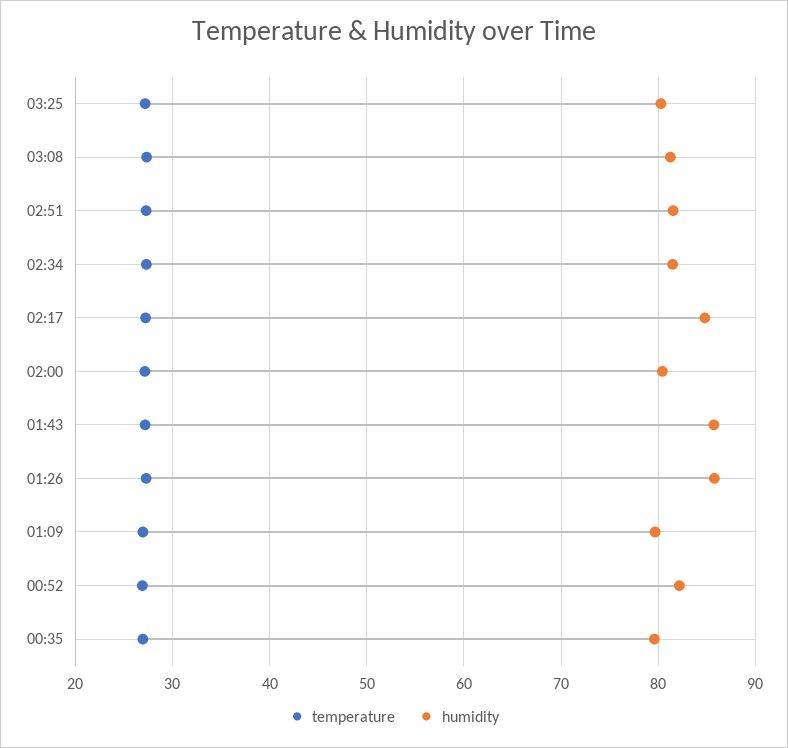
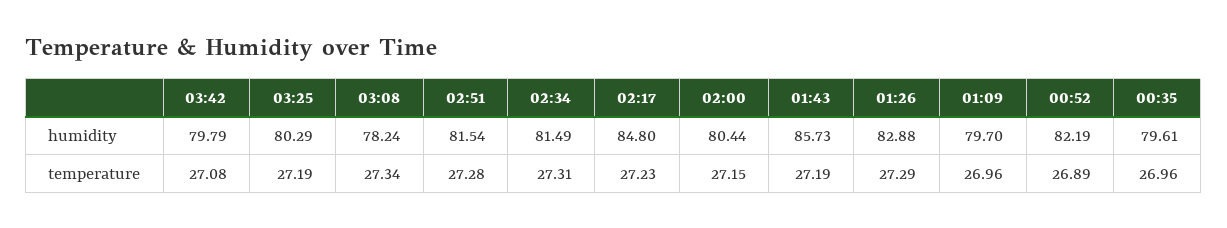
humidity, 03:08: 81 -> 78.24
humidity, 01:26: 86 -> 82.88
humidity, 03:42: none -> 79.79
temperature, 03:42: none -> 27.08

